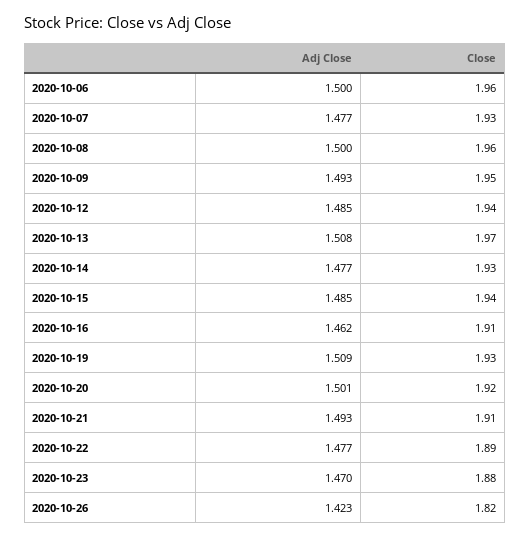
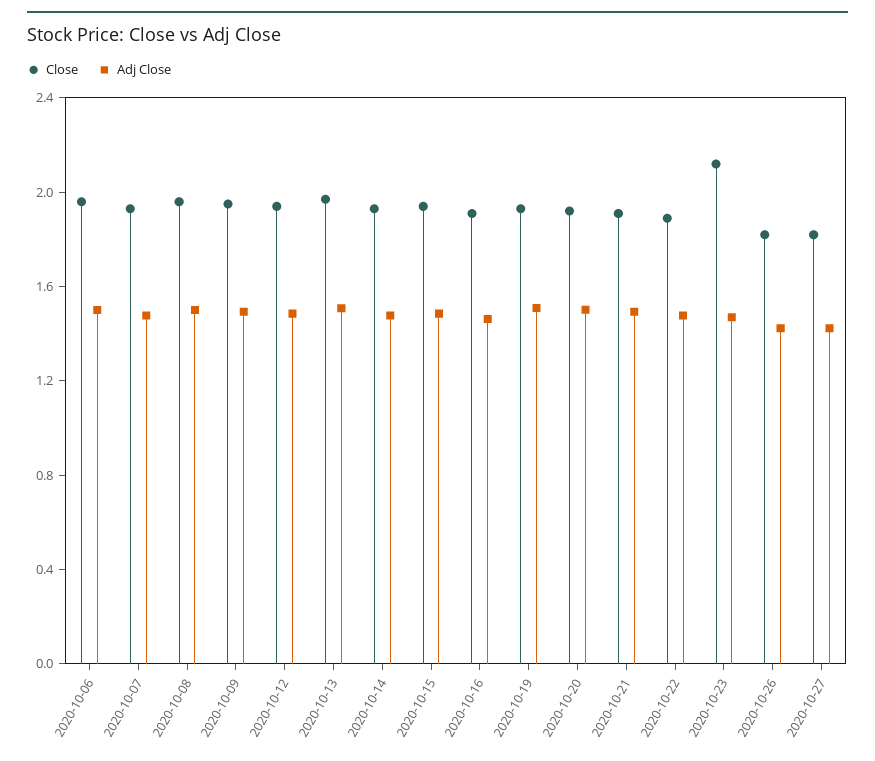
Close, 2020-10-23: 1.88 -> 2.1
Close, 2020-10-27: none -> 1.8
Adj Close, 2020-10-27: none -> 1.4

